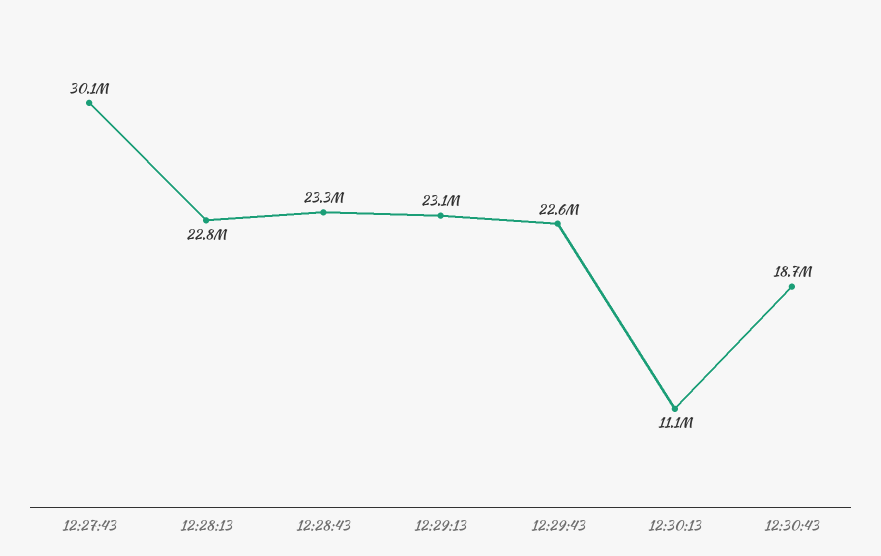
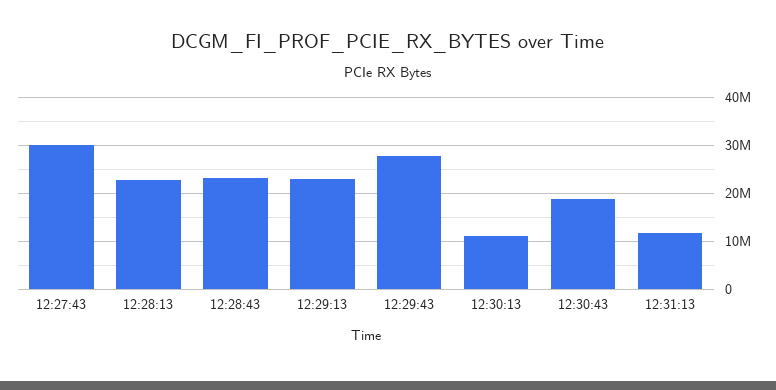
12:29:43: 22600000 -> 28000000
12:31:13: none -> 12000000

